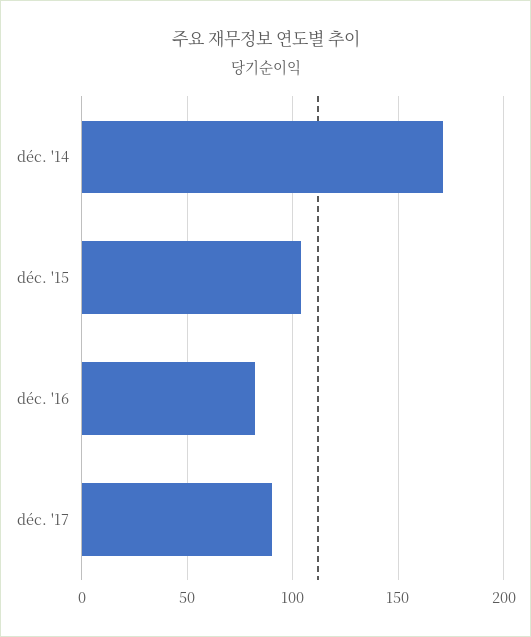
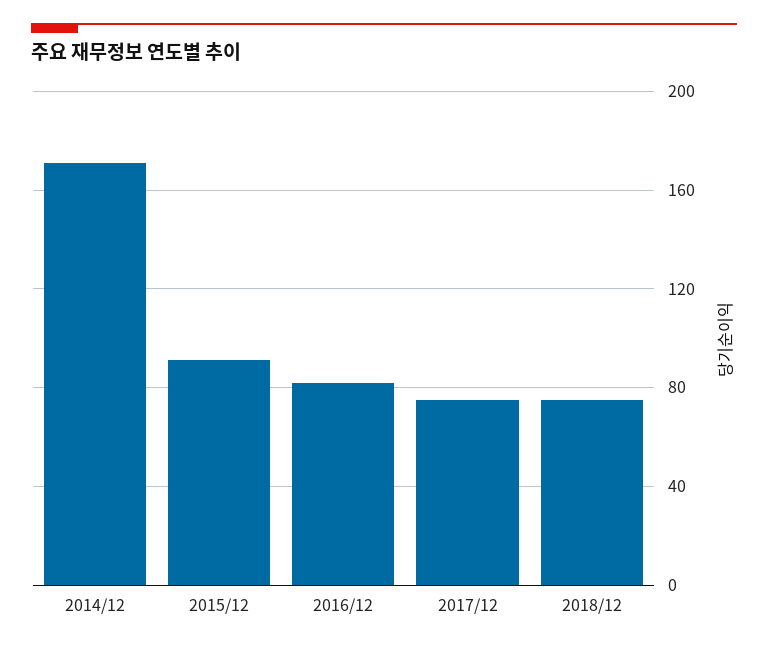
déc. '15: 105 -> 90
déc. '17: 90 -> 75
2018/12: none -> 75

